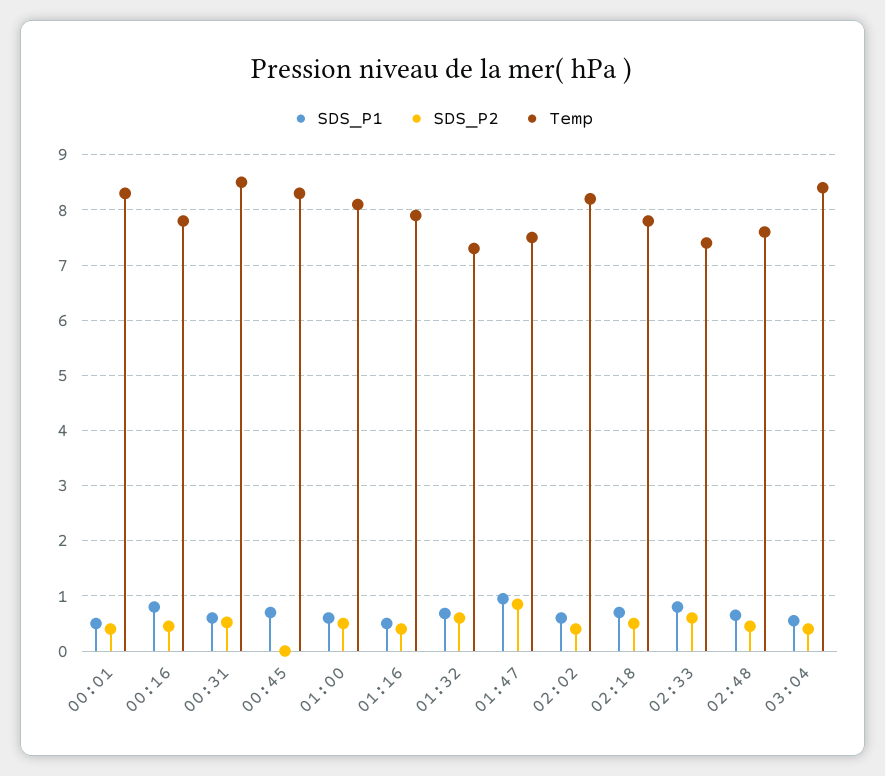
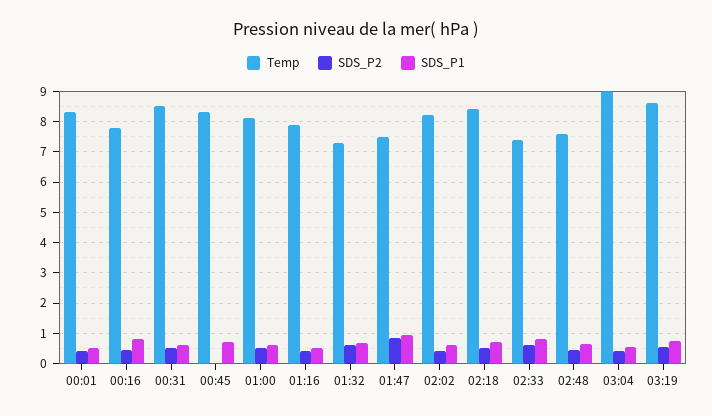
Temp, 02:18: 7.8 -> 8.4
Temp, 03:04: 8.4 -> 9
Temp, 03:19: none -> 8.6
SDS_P2, 03:19: none -> 0.6
SDS_P1, 03:19: none -> 0.8

